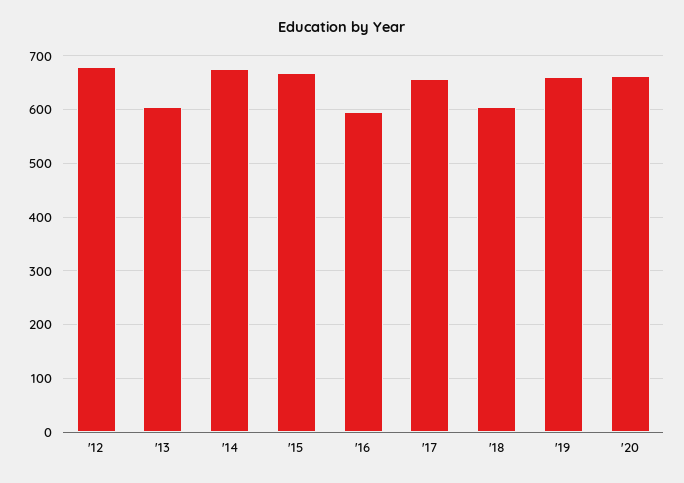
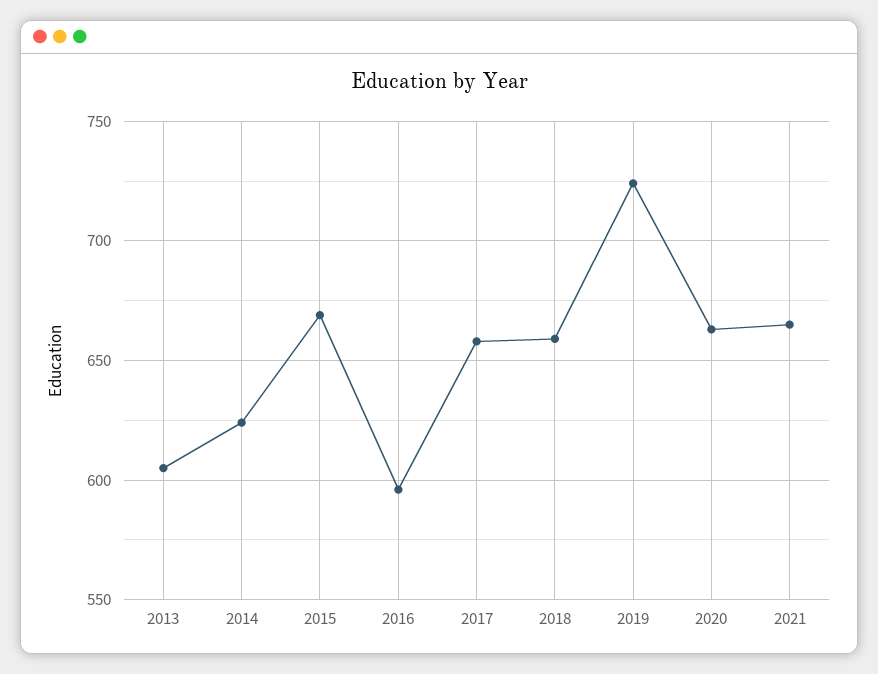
'12: 680 -> none
'14: 680 -> 625
'18: 600 -> 660
'19: 660 -> 725
2021: none -> 665

